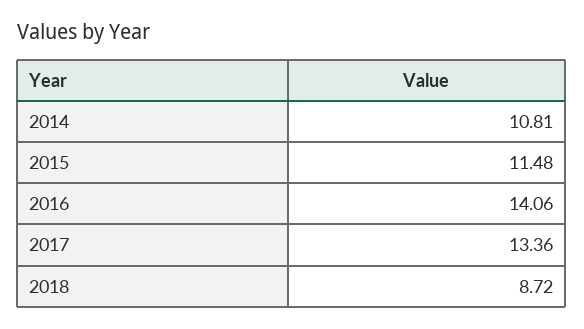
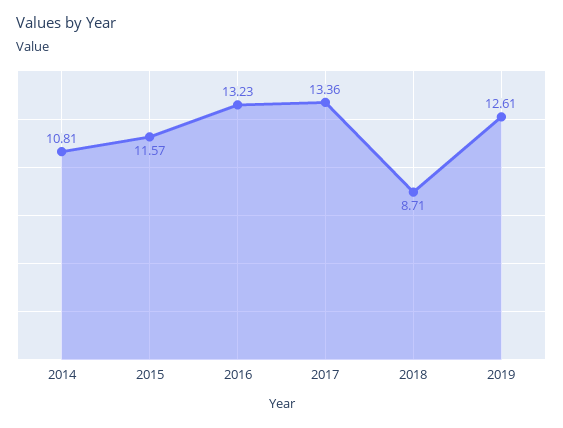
2015: 11.48 -> 11.57
2016: 14.06 -> 13.23
2018: 8.72 -> 8.71
2019: none -> 12.61

